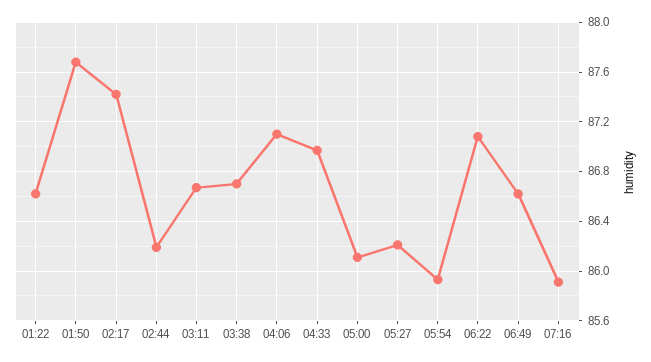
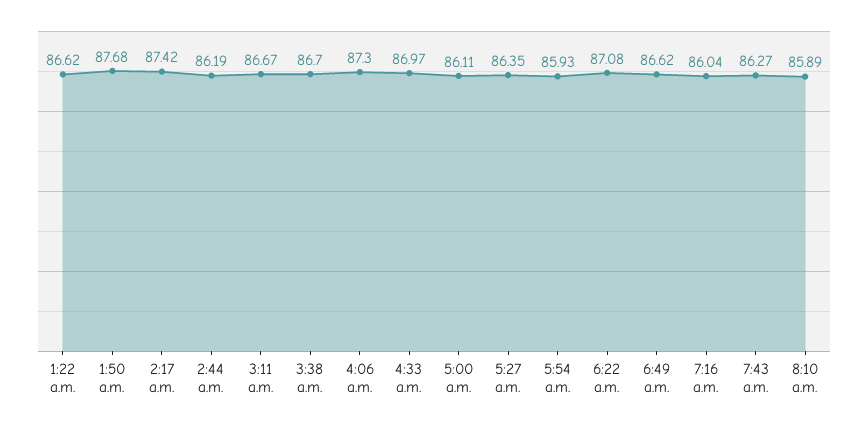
04:06: 87.1 -> 87.3
05:27: 86.2 -> 86.35
07:16: 85.9 -> 86.04
7:43 a.m.: none -> 86.27
8:10 a.m.: none -> 85.89

